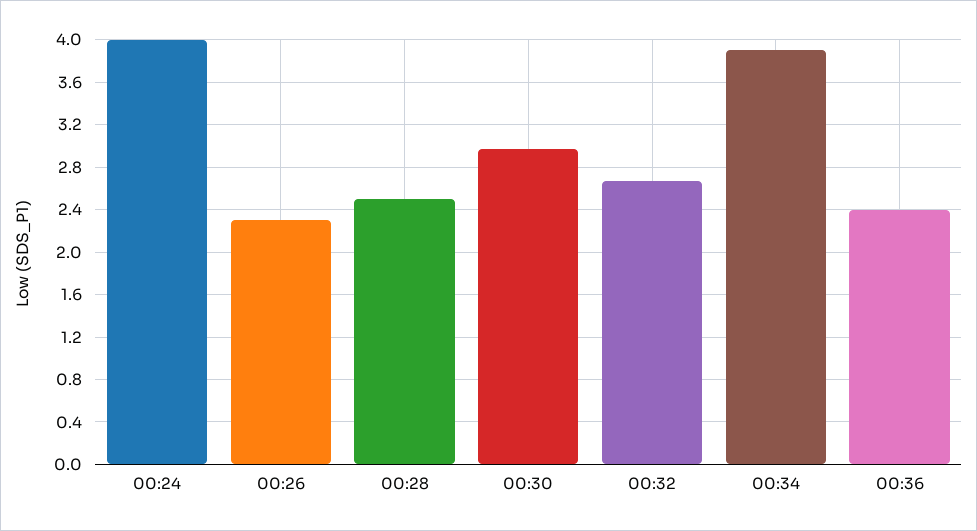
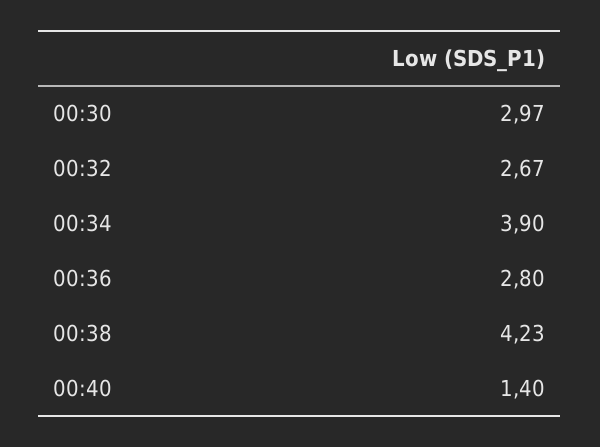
00:24: 4 -> none
00:26: 2.3 -> none
00:28: 2.5 -> none
00:36: 2.4 -> 2.8
00:38: none -> 4.23
00:40: none -> 1.4

